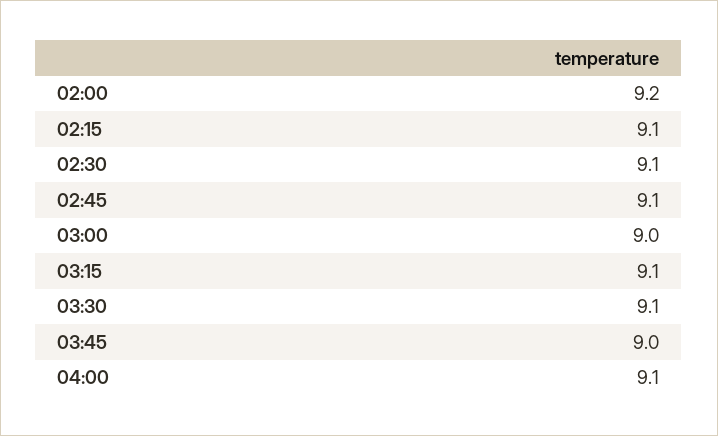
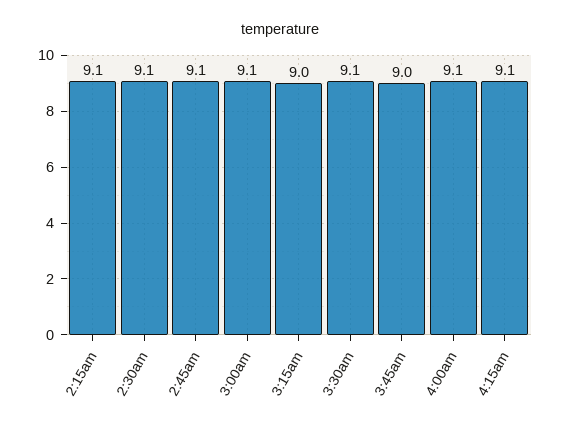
02:00: 9.2 -> none
03:00: 9 -> 9.1
03:15: 9.1 -> 9
4:15am: none -> 9.1

